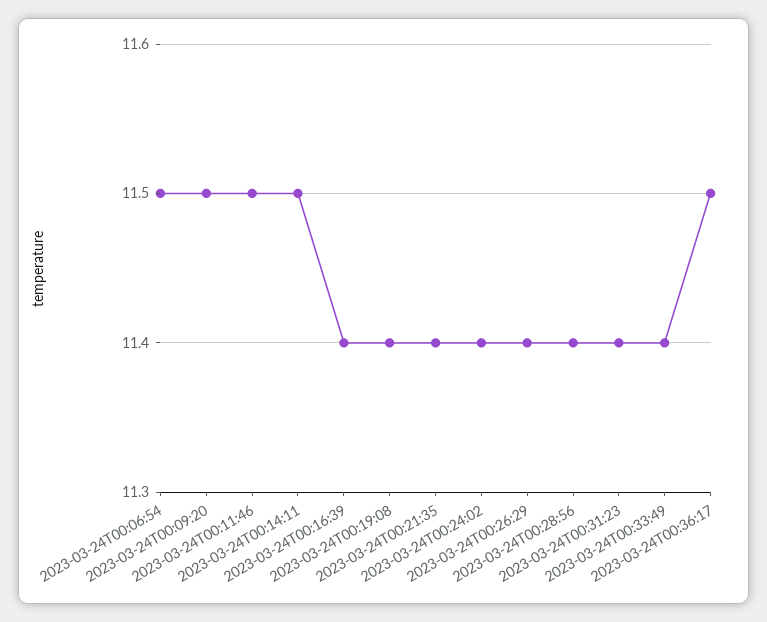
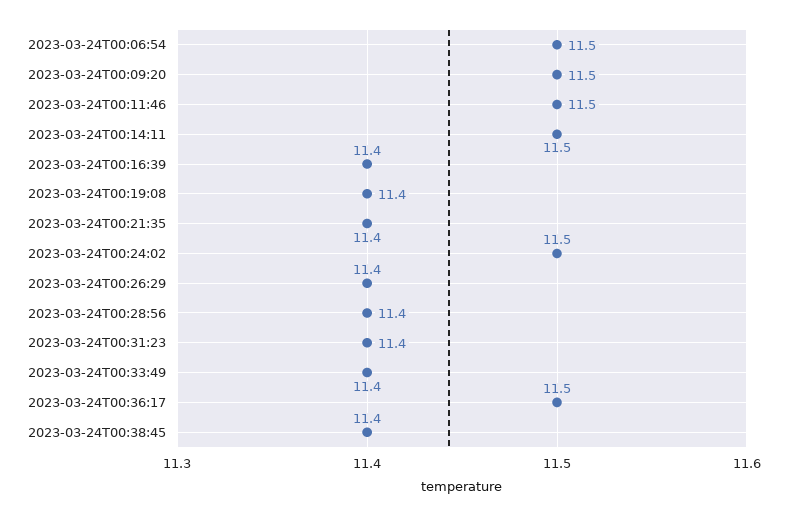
2023-03-24T00:24:02: 11.4 -> 11.5
2023-03-24T00:38:45: none -> 11.4

